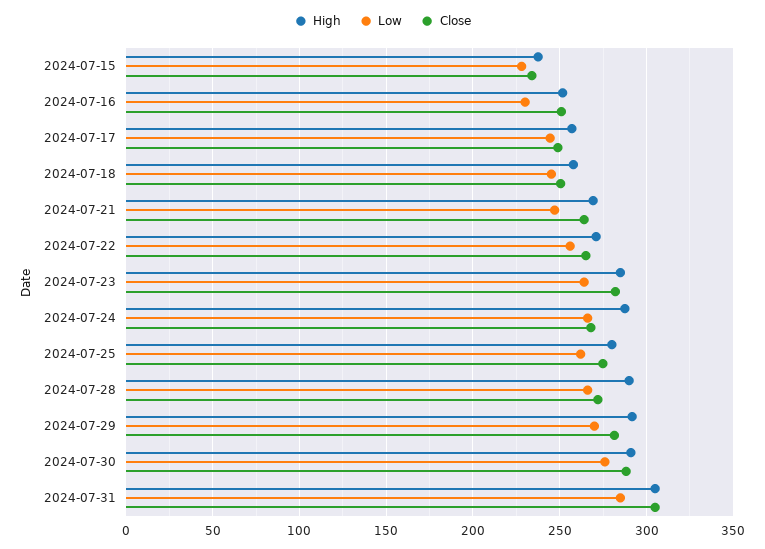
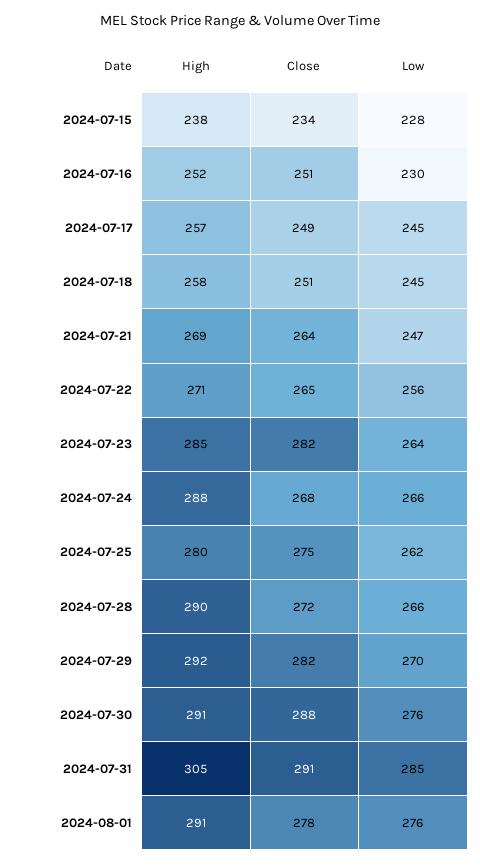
Close, 2024-07-31: 305 -> 291
High, 2024-08-01: none -> 291
Close, 2024-08-01: none -> 278
Low, 2024-08-01: none -> 276

